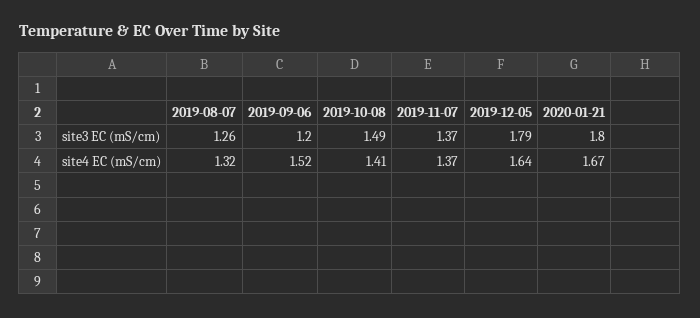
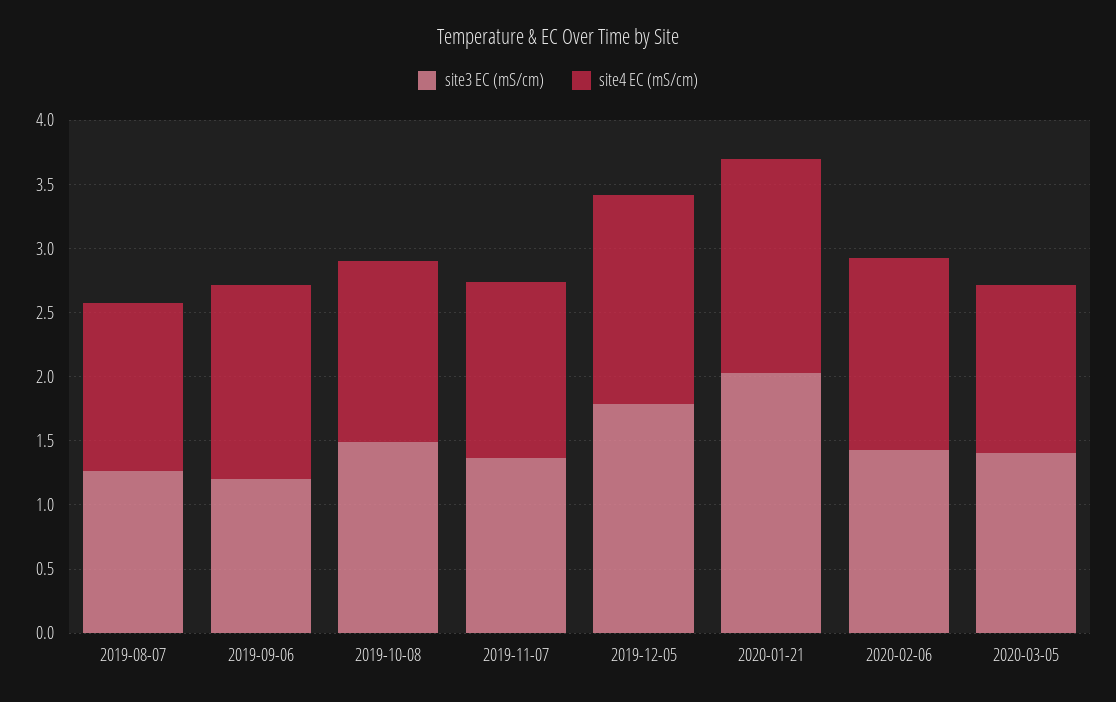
site3 EC (mS/cm), 2020-01-21: 1.8 -> 2
site3 EC (mS/cm), 2020-02-06: none -> 1.4
site4 EC (mS/cm), 2020-02-06: none -> 1.5
site3 EC (mS/cm), 2020-03-05: none -> 1.4
site4 EC (mS/cm), 2020-03-05: none -> 1.3

